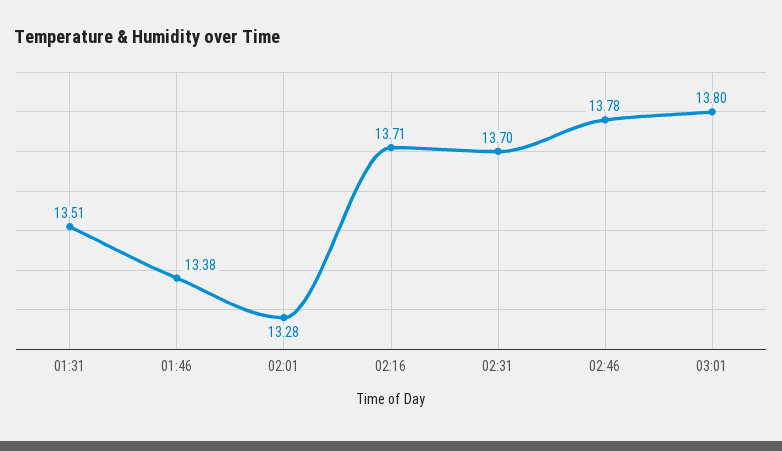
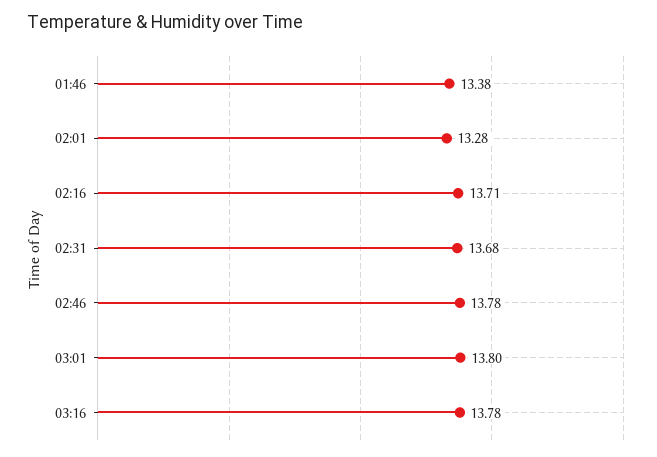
01:31: 13.51 -> none
02:31: 13.7 -> 13.68
03:16: none -> 13.78

